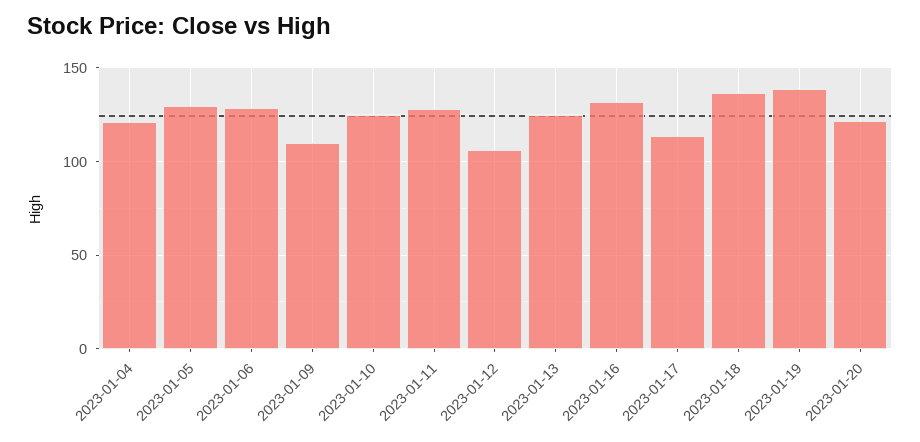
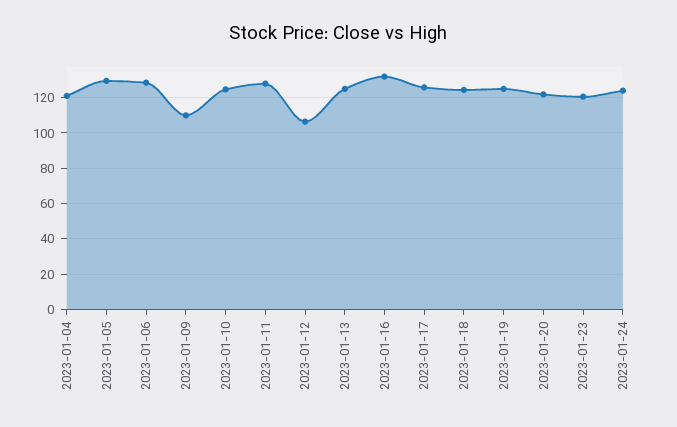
2023-01-17: 115 -> 125
2023-01-18: 135 -> 125
2023-01-19: 140 -> 125
2023-01-23: none -> 120
2023-01-24: none -> 125

